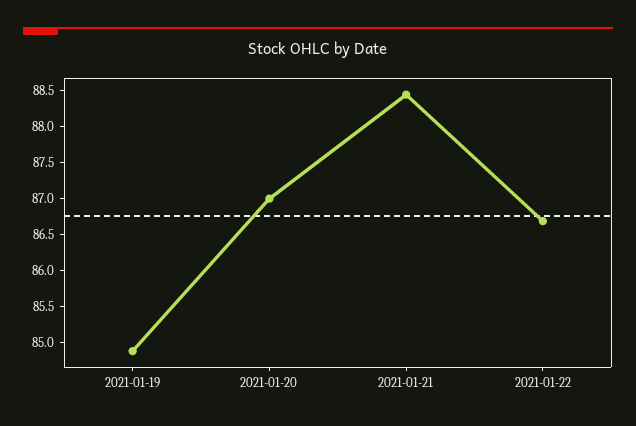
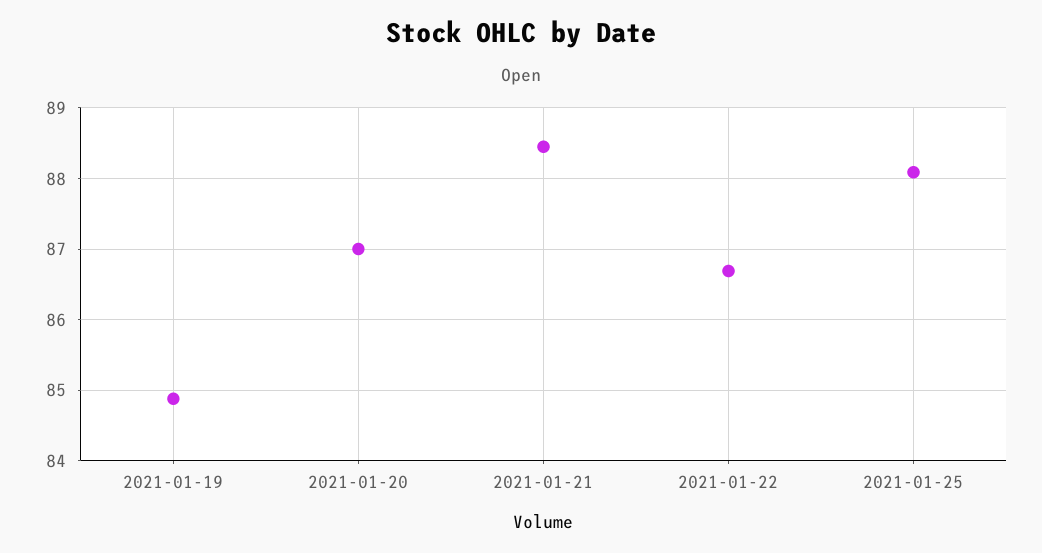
2021-01-25: none -> 88.1

